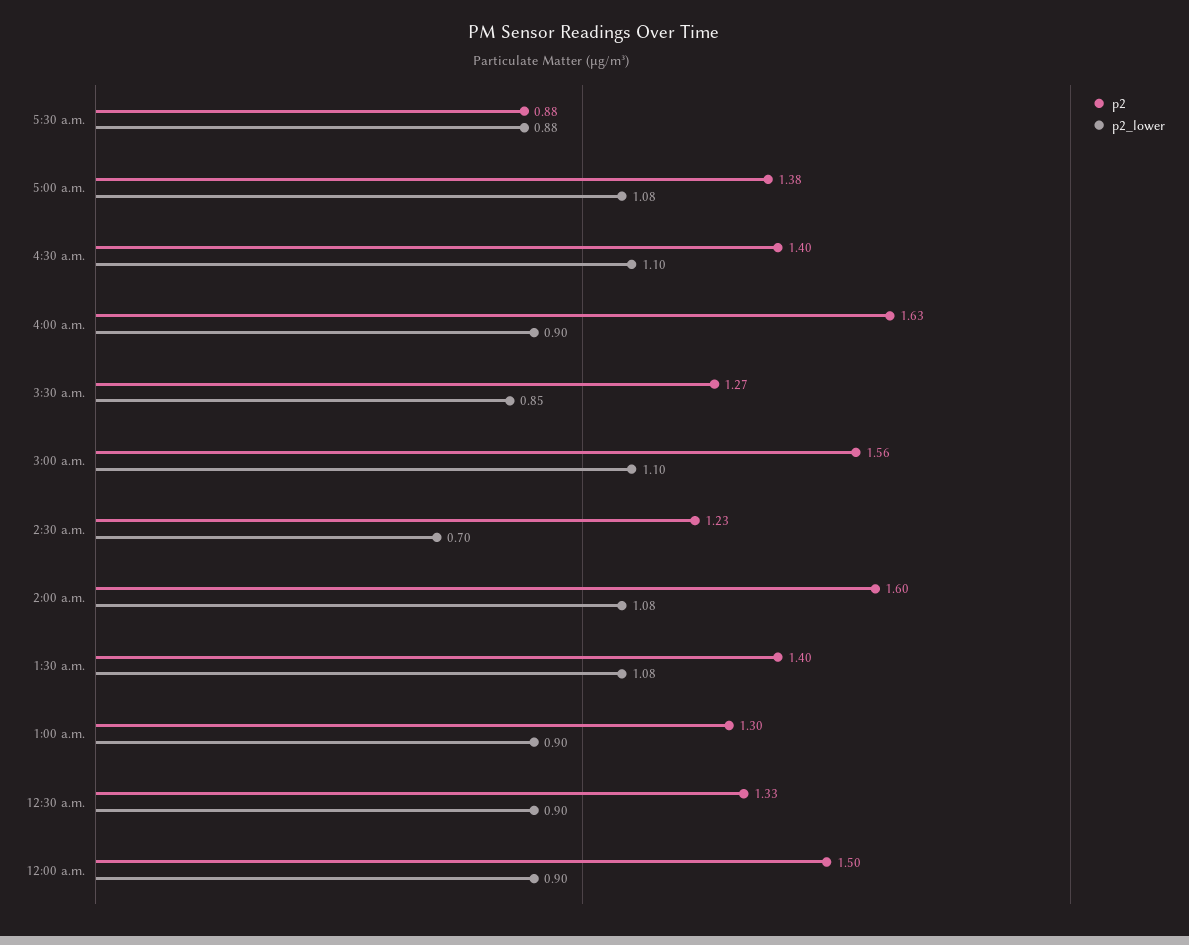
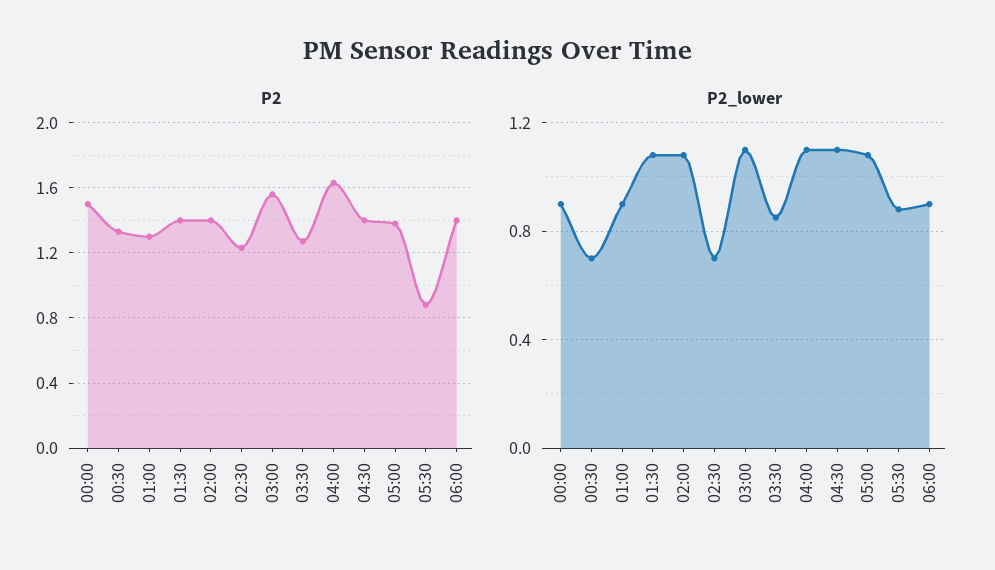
p2_lower, 4:00 a.m.: 0.9 -> 1.1
p2, 2:00 a.m.: 1.6 -> 1.4
p2_lower, 12:30 a.m.: 0.9 -> 0.7
p2, 06:00: none -> 1.4
p2_lower, 06:00: none -> 0.9

